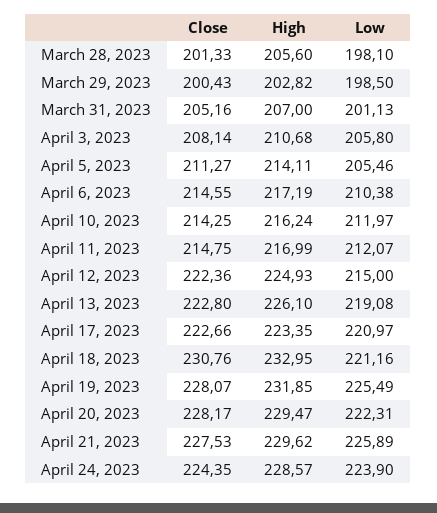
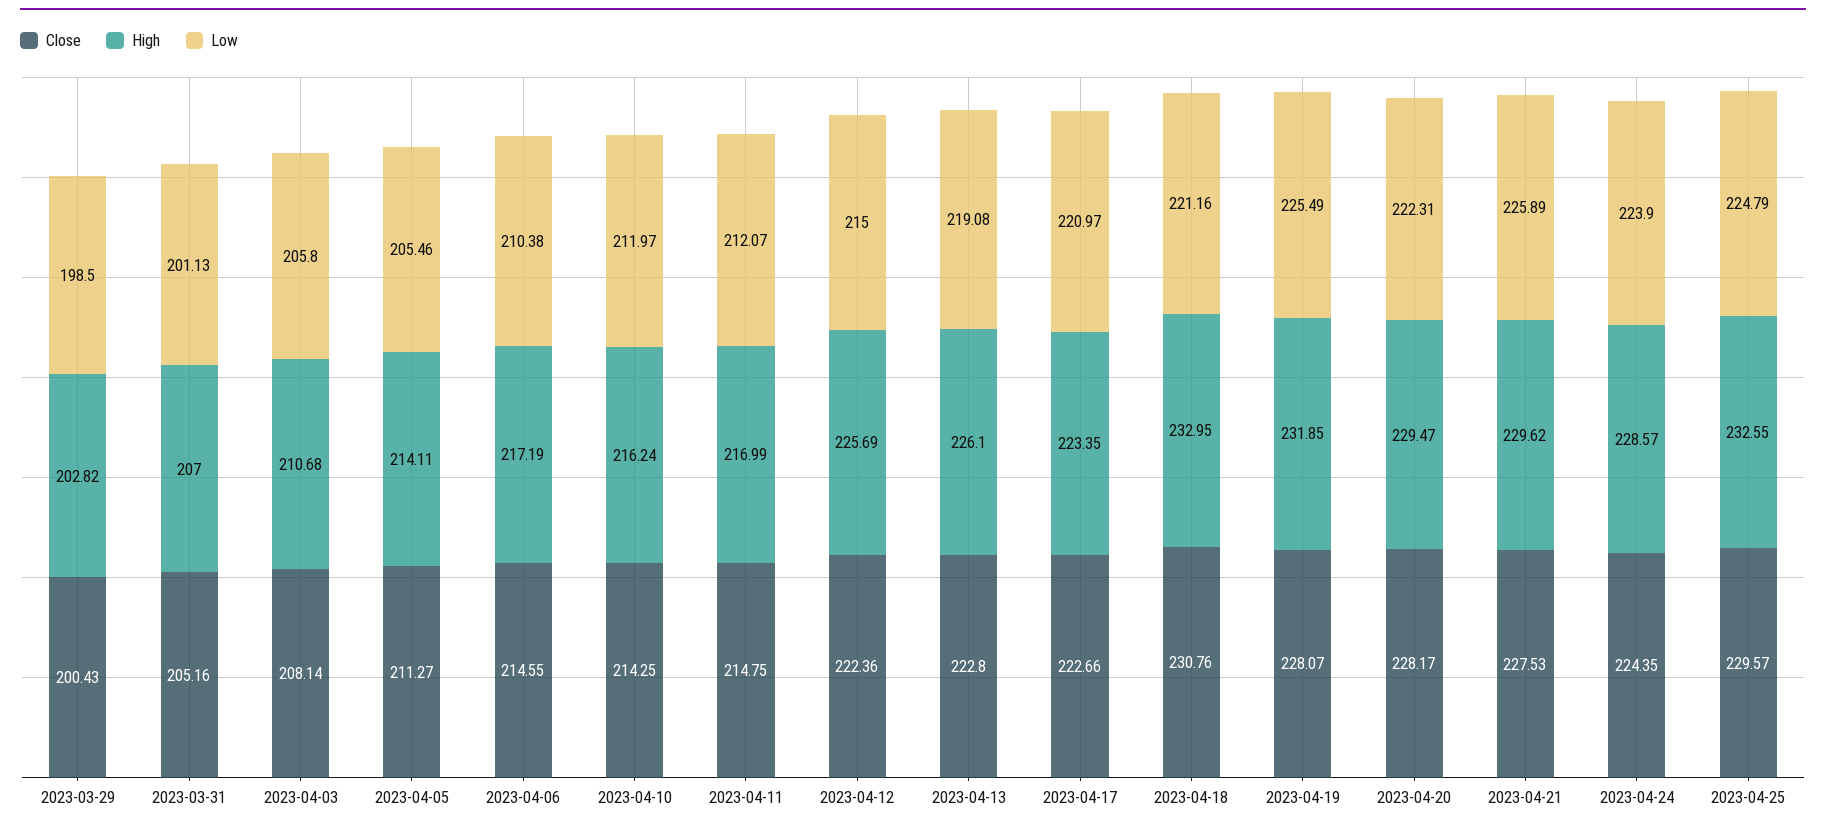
Close, March 28, 2023: 201.33 -> none
High, March 28, 2023: 205.6 -> none
Low, March 28, 2023: 198.1 -> none
High, April 12, 2023: 224.93 -> 225.69
Close, 2023-04-25: none -> 229.57
High, 2023-04-25: none -> 232.55
Low, 2023-04-25: none -> 224.79

